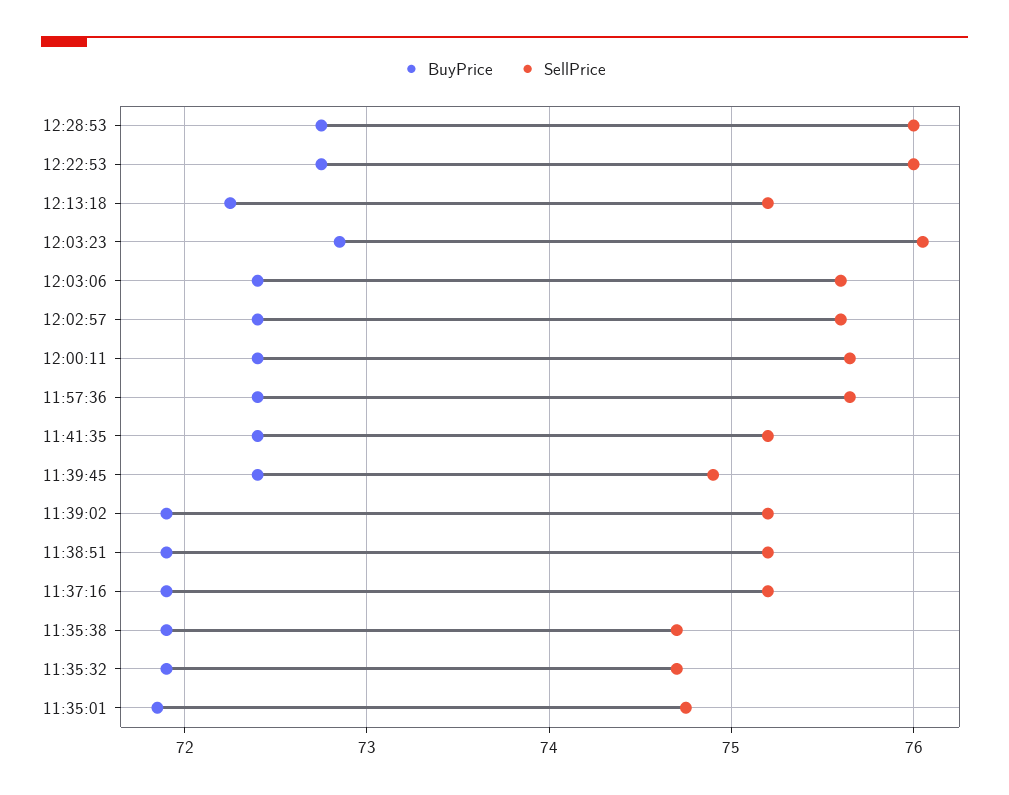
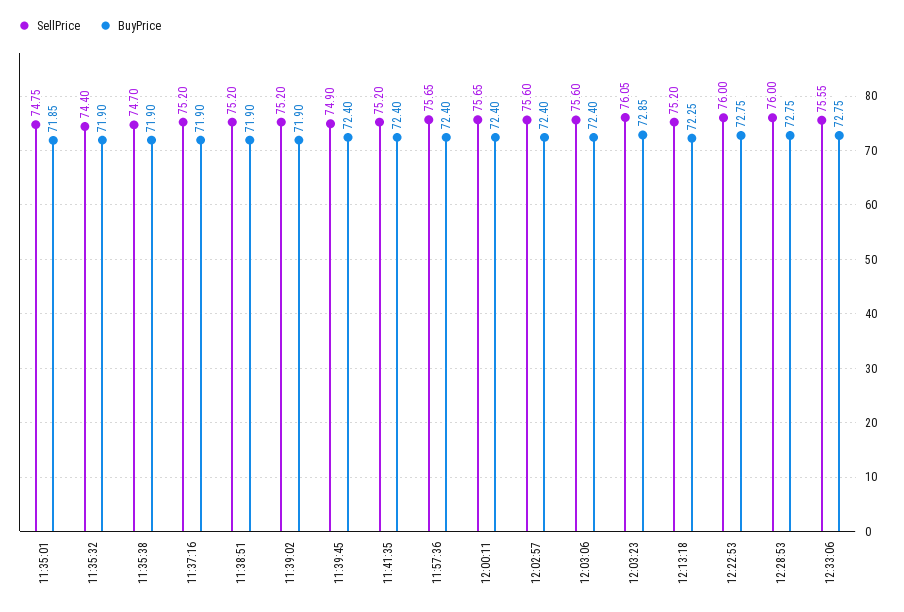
SellPrice, 11:35:32: 74.7 -> 74.4
SellPrice, 12:33:06: none -> 75.55
BuyPrice, 12:33:06: none -> 72.75

